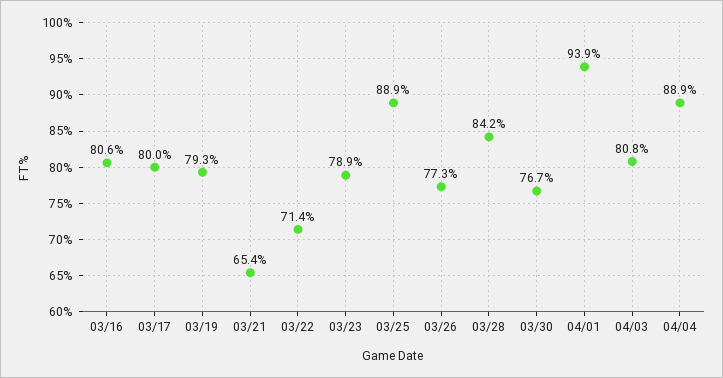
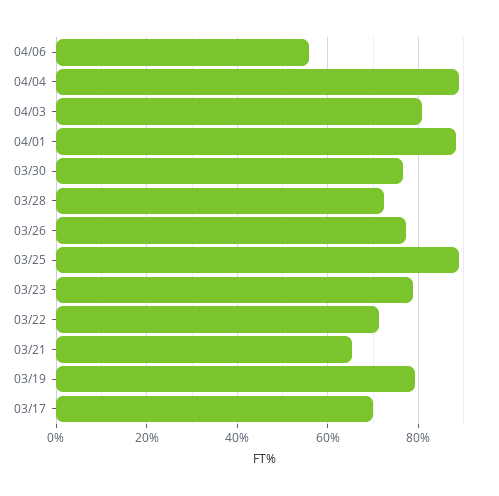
03/16: 80.6 -> none
03/17: 80 -> 70
03/28: 84.2 -> 72
04/01: 93.9 -> 88
04/06: none -> 56

